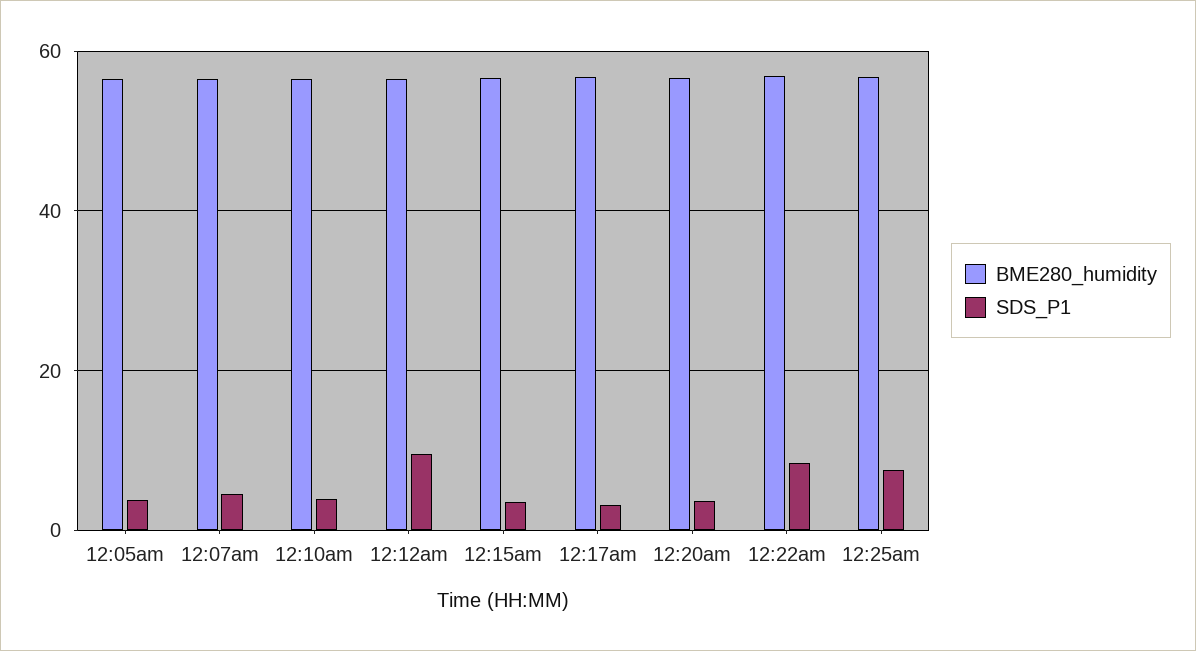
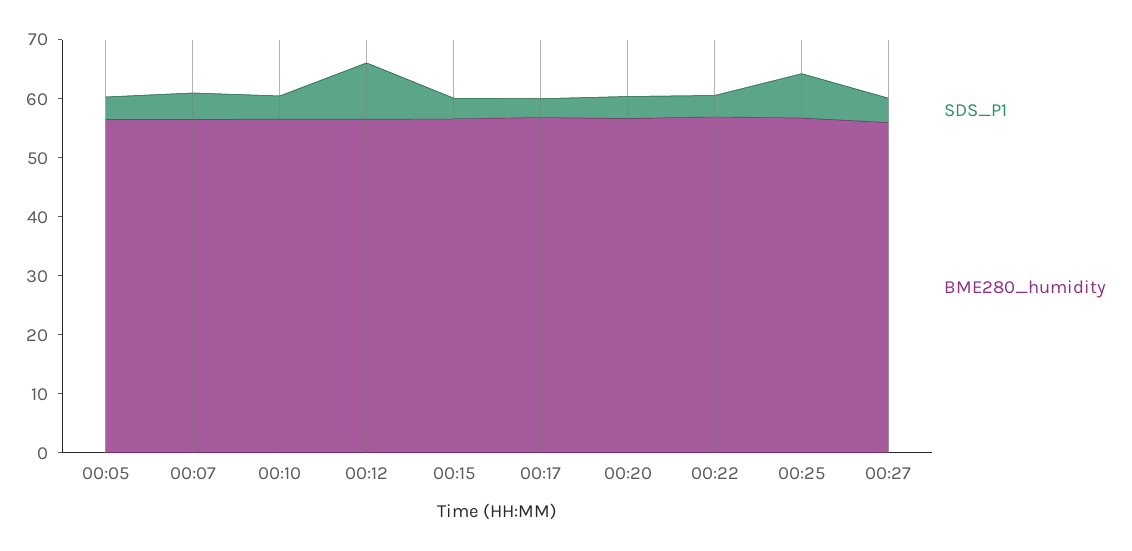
SDS_P1, 12:22am: 8 -> 4
SDS_P1, 00:27: none -> 4
BME280_humidity, 00:27: none -> 56

